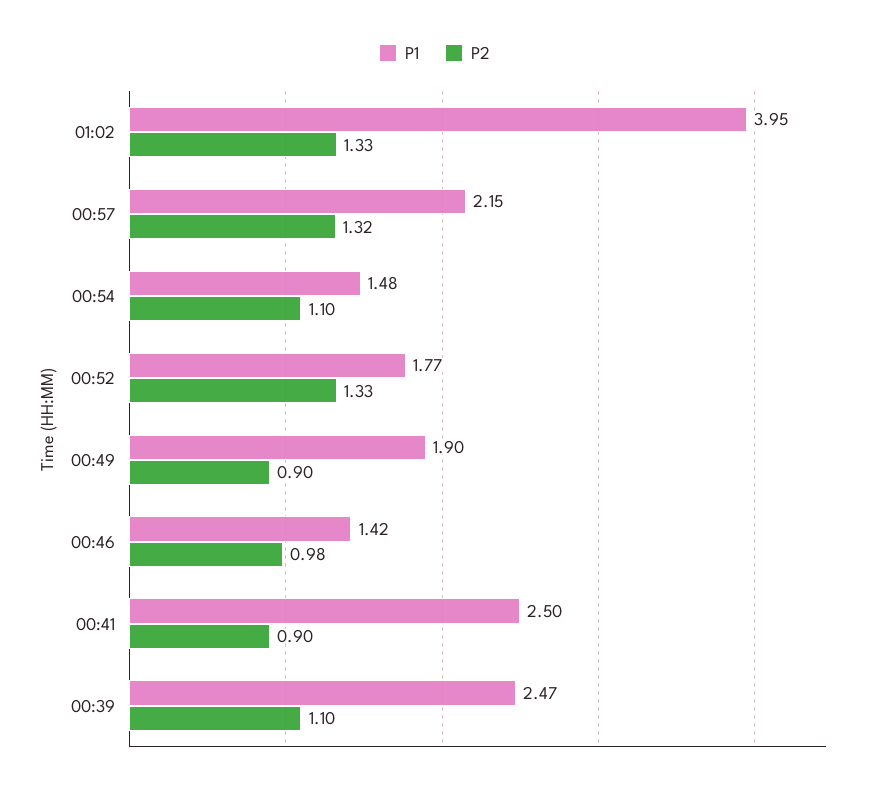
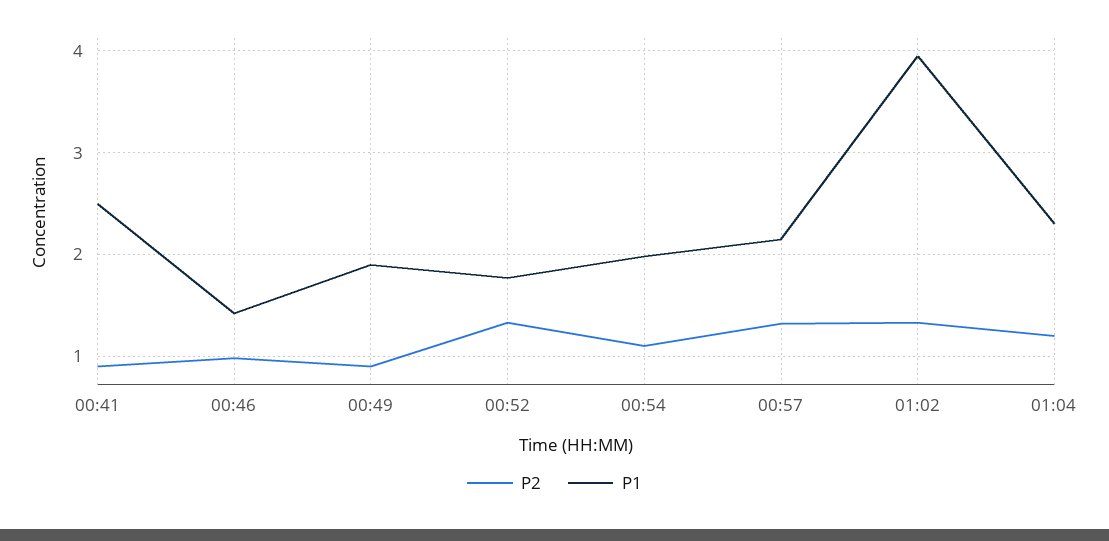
P1, 00:54: 1.48 -> 2
P1, 00:39: 2.47 -> none
P2, 00:39: 1.1 -> none
P2, 01:04: none -> 1.2
P1, 01:04: none -> 2.3

